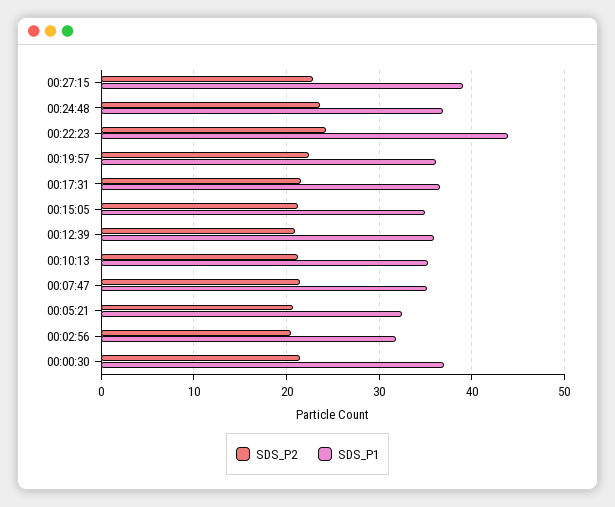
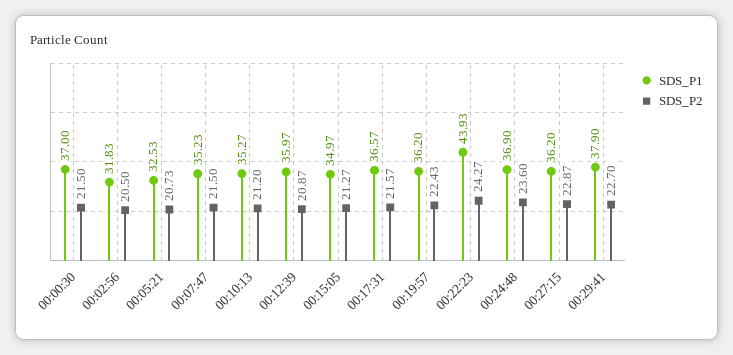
SDS_P1, 00:27:15: 39 -> 36.2
SDS_P1, 00:29:41: none -> 37.9
SDS_P2, 00:29:41: none -> 22.7

